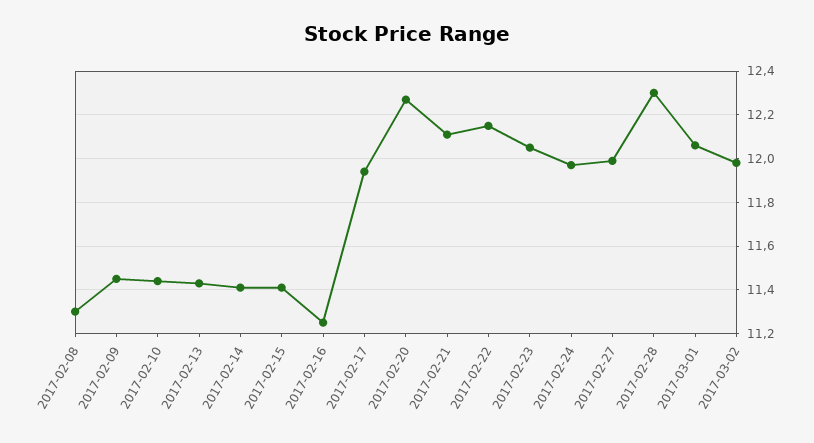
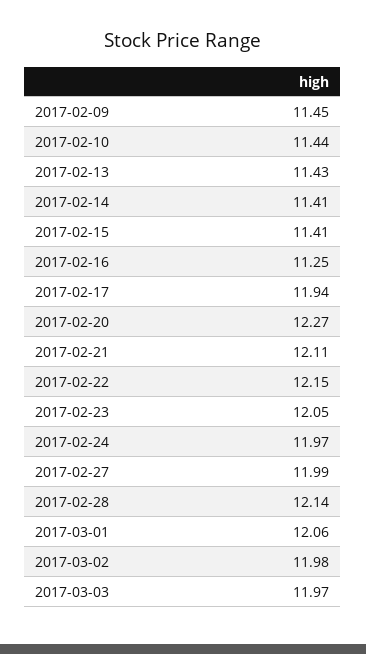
2017-02-08: 11.3 -> none
2017-02-28: 12.3 -> 12.14
2017-03-03: none -> 11.97

